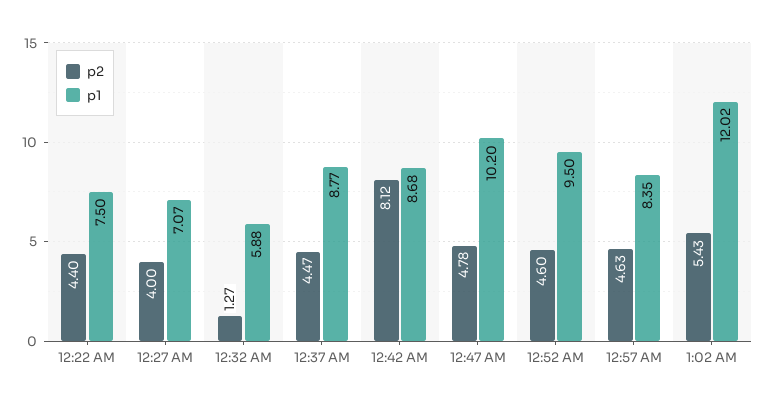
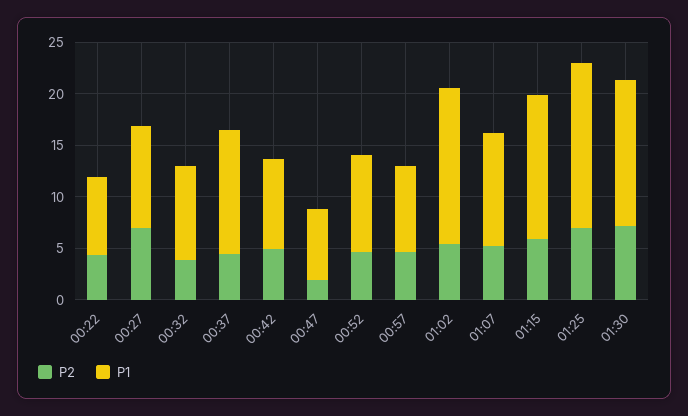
p2, 12:27 AM: 4 -> 7
p1, 12:27 AM: 7.07 -> 10
p2, 12:32 AM: 1.27 -> 4
p1, 12:32 AM: 5.88 -> 9
p1, 12:37 AM: 8.77 -> 12
p2, 12:42 AM: 8.12 -> 5
p2, 12:47 AM: 4.78 -> 2
p1, 12:47 AM: 10.2 -> 7
p1, 1:02 AM: 12.02 -> 15
p2, 01:07: none -> 5
p1, 01:07: none -> 11
p2, 01:15: none -> 6
p1, 01:15: none -> 14
p2, 01:25: none -> 7
p1, 01:25: none -> 16
p2, 01:30: none -> 7
p1, 01:30: none -> 14

